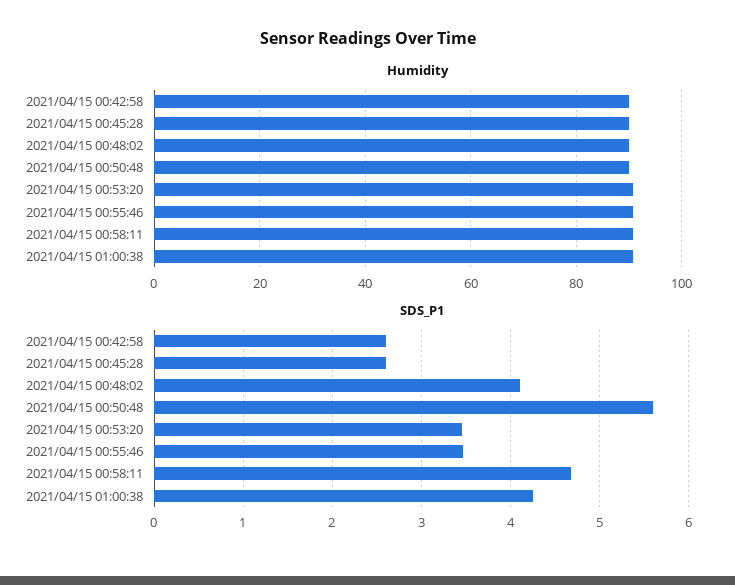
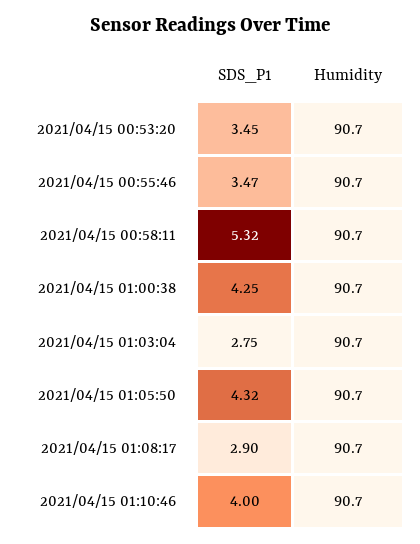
Humidity, 2021/04/15 00:42:58: 90 -> none
Humidity, 2021/04/15 00:45:28: 90 -> none
Humidity, 2021/04/15 00:48:02: 90 -> none
Humidity, 2021/04/15 00:50:48: 90 -> none
SDS_P1, 2021/04/15 00:42:58: 2.6 -> none
SDS_P1, 2021/04/15 00:45:28: 2.6 -> none
SDS_P1, 2021/04/15 00:48:02: 4.1 -> none
SDS_P1, 2021/04/15 00:50:48: 5.6 -> none
SDS_P1, 2021/04/15 00:58:11: 4.7 -> 5.32
SDS_P1, 2021/04/15 01:03:04: none -> 2.75
Humidity, 2021/04/15 01:03:04: none -> 90.7
SDS_P1, 2021/04/15 01:05:50: none -> 4.32
Humidity, 2021/04/15 01:05:50: none -> 90.7
SDS_P1, 2021/04/15 01:08:17: none -> 2.9
Humidity, 2021/04/15 01:08:17: none -> 90.7
SDS_P1, 2021/04/15 01:10:46: none -> 4
Humidity, 2021/04/15 01:10:46: none -> 90.7

